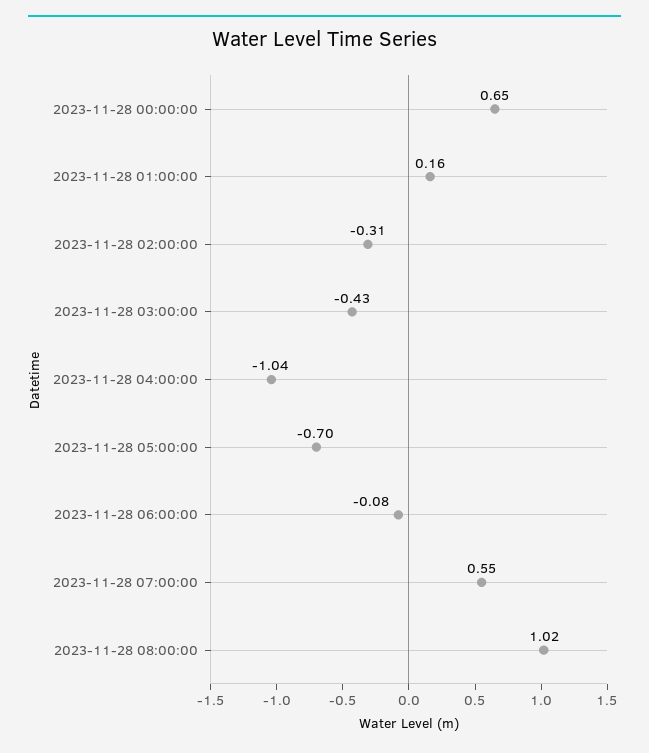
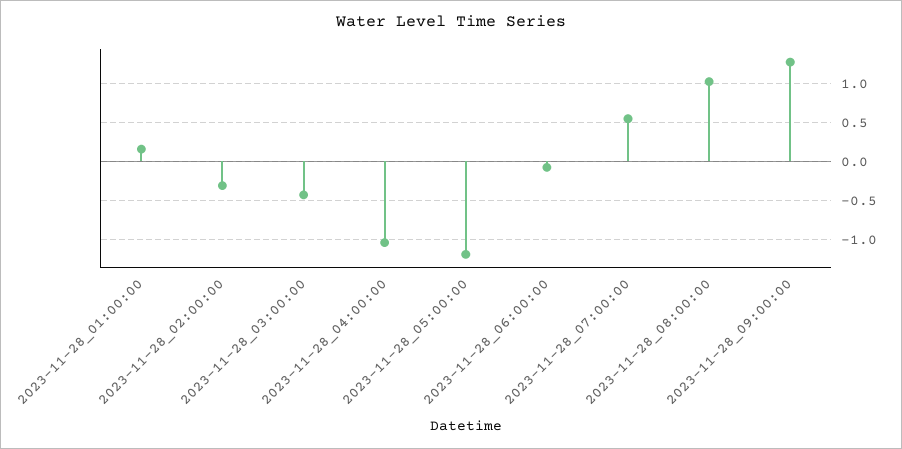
2023-11-28 00:00:00: 0.65 -> none
2023-11-28 05:00:00: -0.7 -> -1.2
2023-11-28_09:00:00: none -> 1.3

